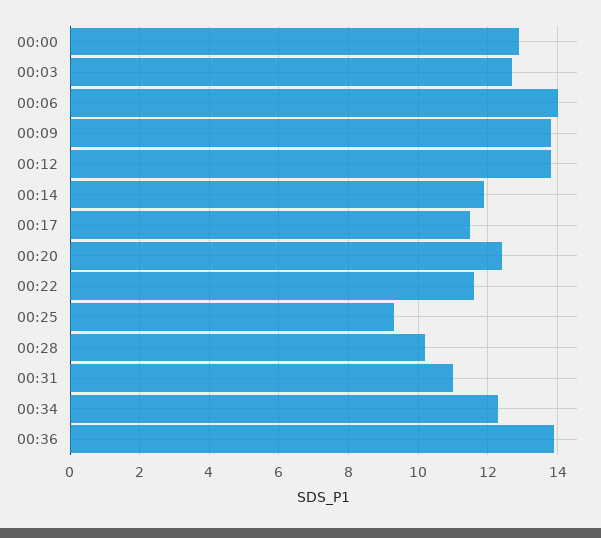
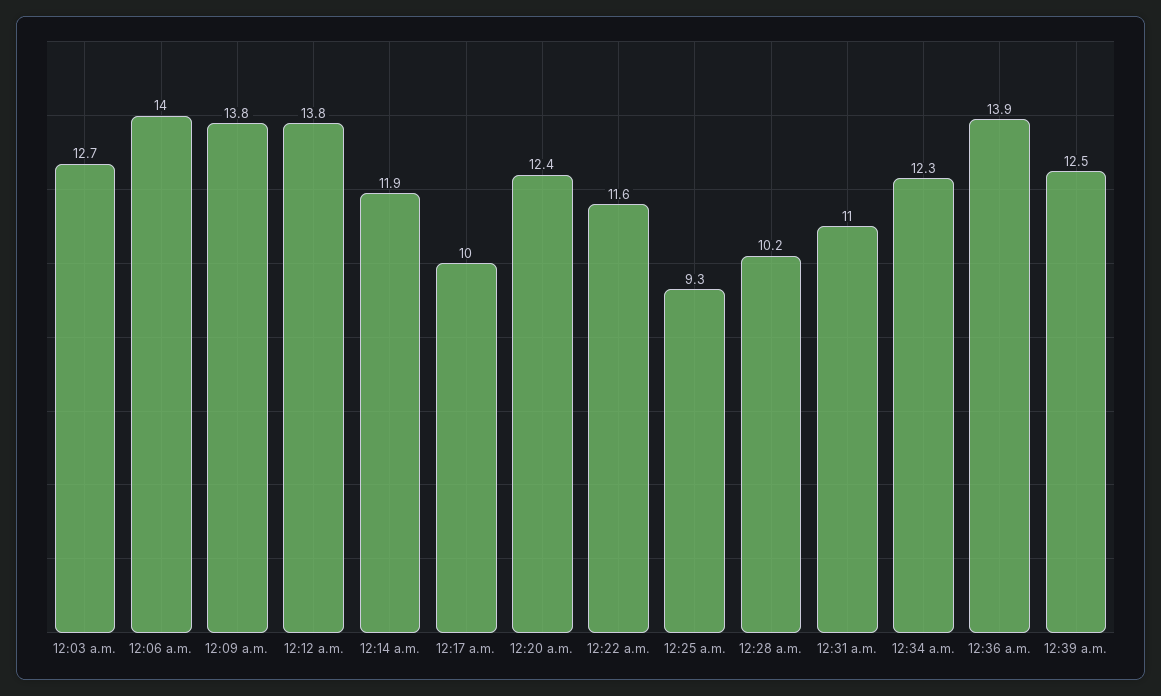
00:00: 13 -> none
00:17: 11.5 -> 10
12:39 a.m.: none -> 12.5

